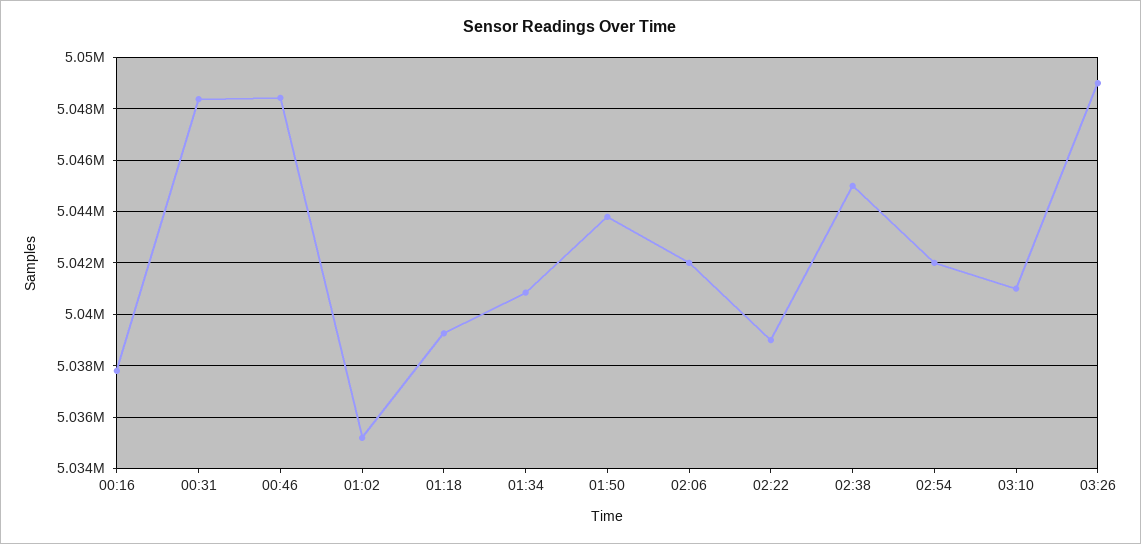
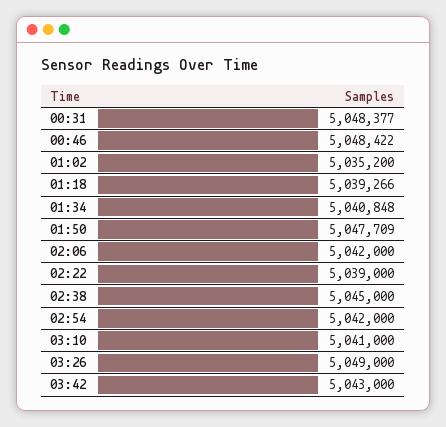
00:16: 5037750 -> none
01:50: 5043750 -> 5047709
03:42: none -> 5043000

